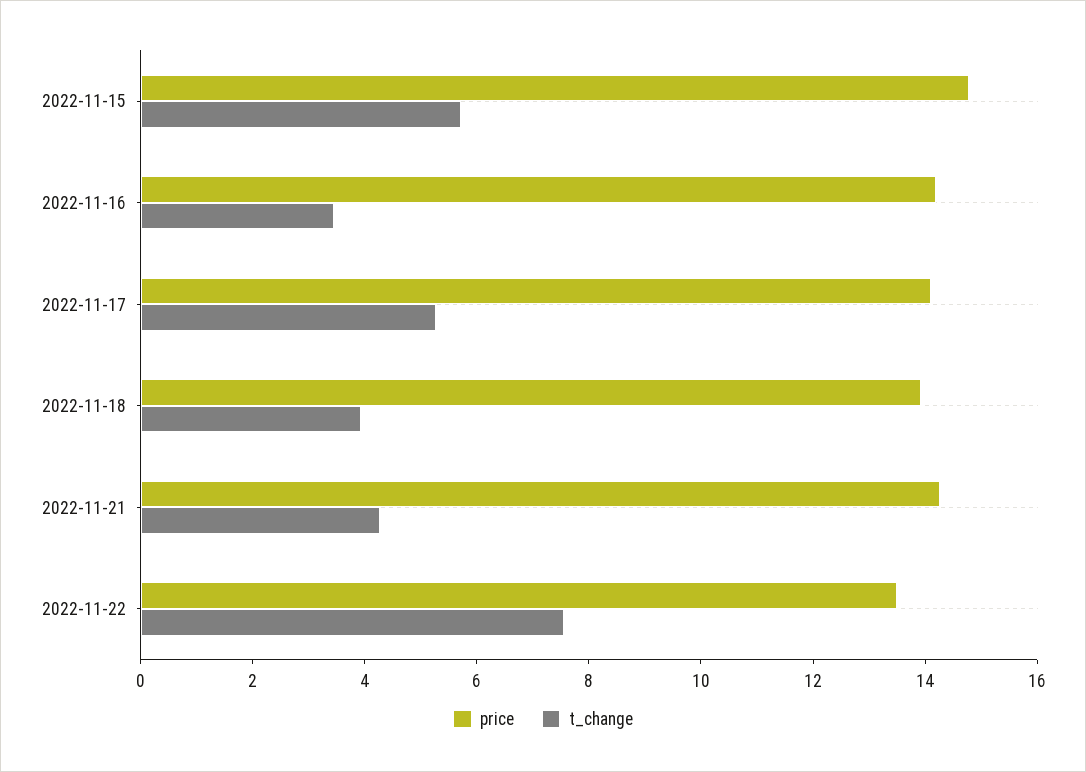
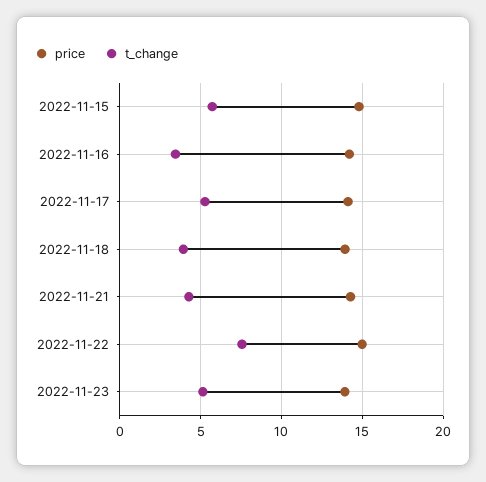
price, 2022-11-22: 13.5 -> 15
price, 2022-11-23: none -> 14
t_change, 2022-11-23: none -> 5

